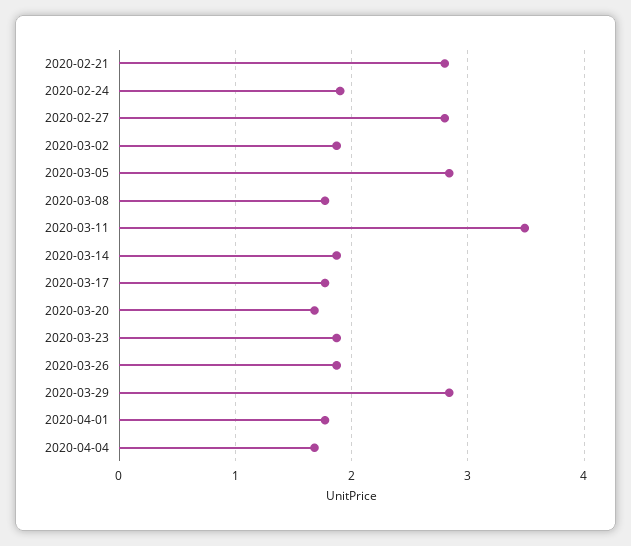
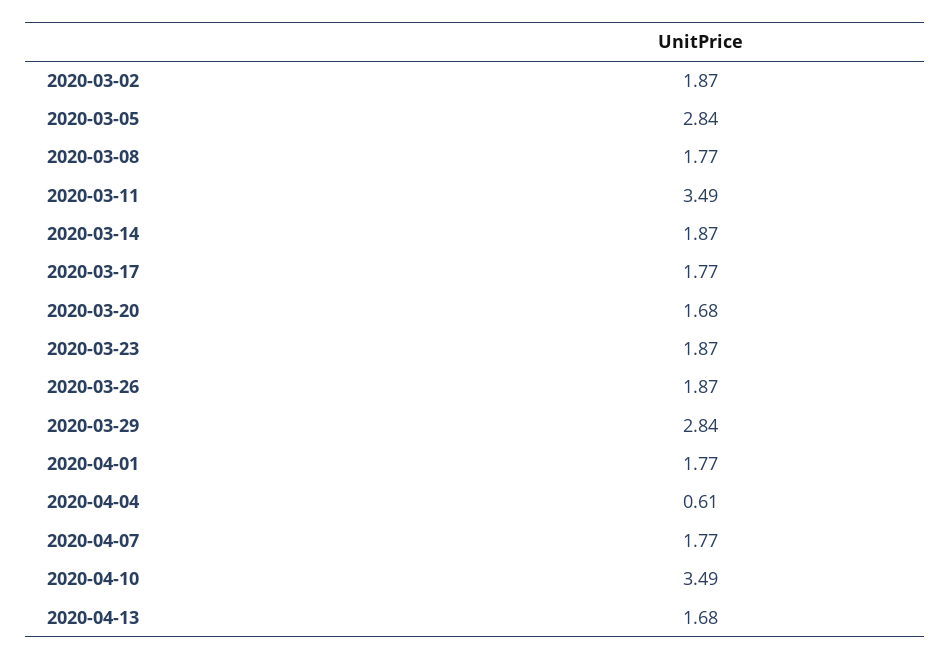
2020-02-21: 2.8 -> none
2020-02-24: 1.9 -> none
2020-02-27: 2.8 -> none
2020-04-04: 1.7 -> 0.61
2020-04-07: none -> 1.77
2020-04-10: none -> 3.49
2020-04-13: none -> 1.68

